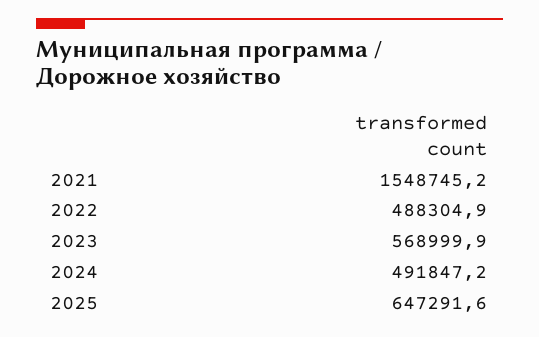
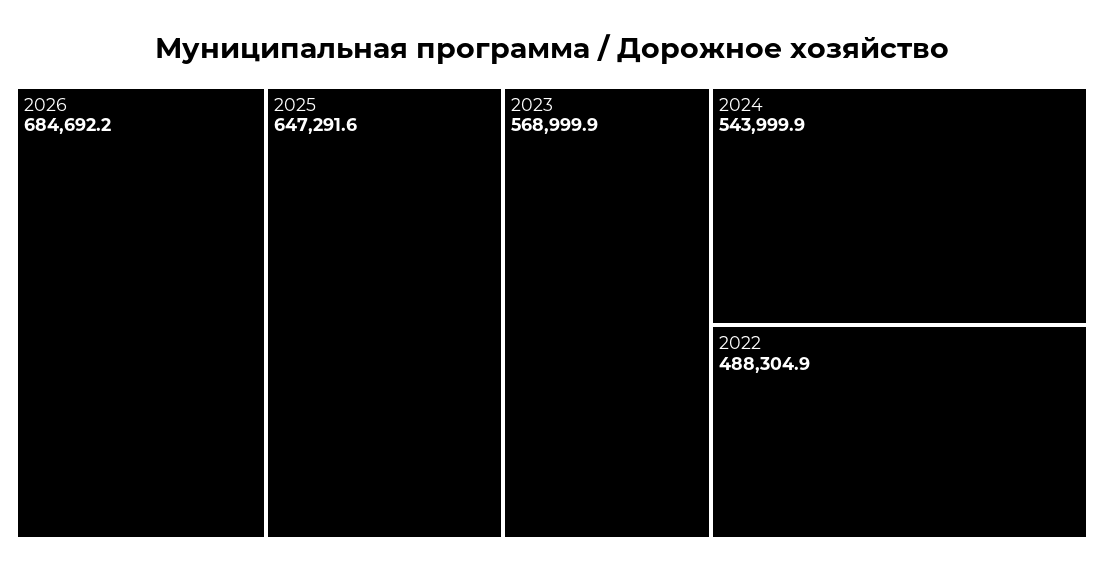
2021: 1548745.2 -> none
2024: 491847.2 -> 543999.9
2026: none -> 684692.2

